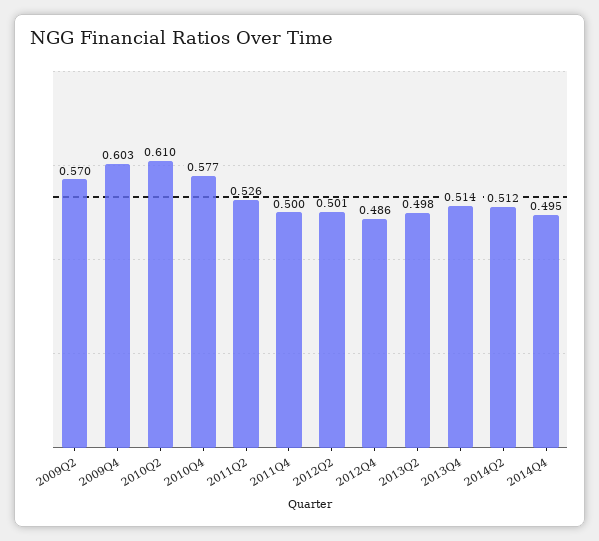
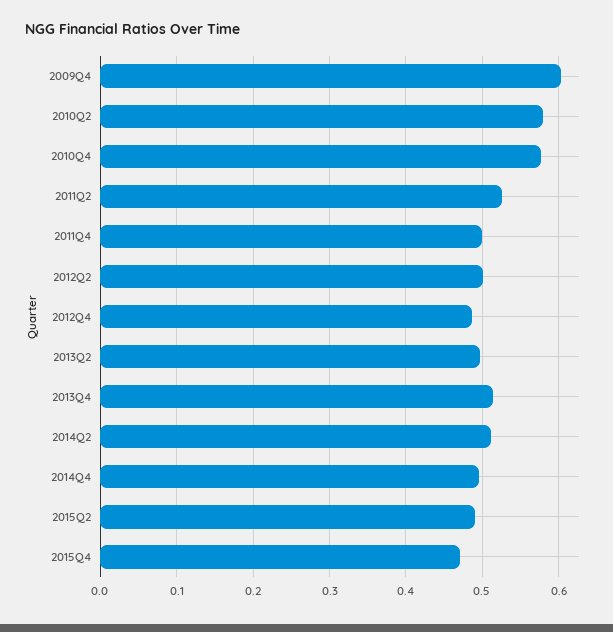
2009Q2: 0.57 -> none
2010Q2: 0.61 -> 0.58
2015Q2: none -> 0.49
2015Q4: none -> 0.47

